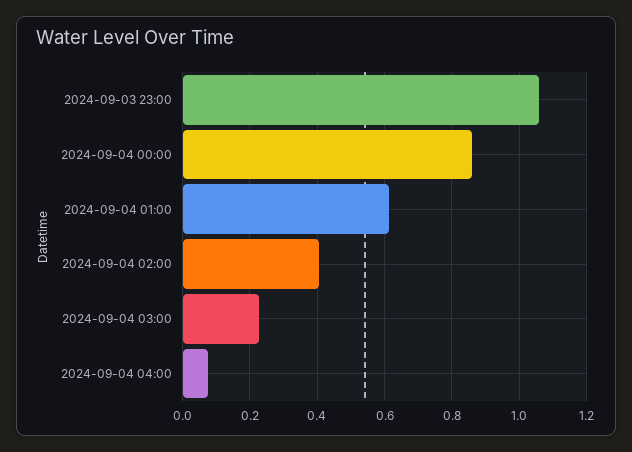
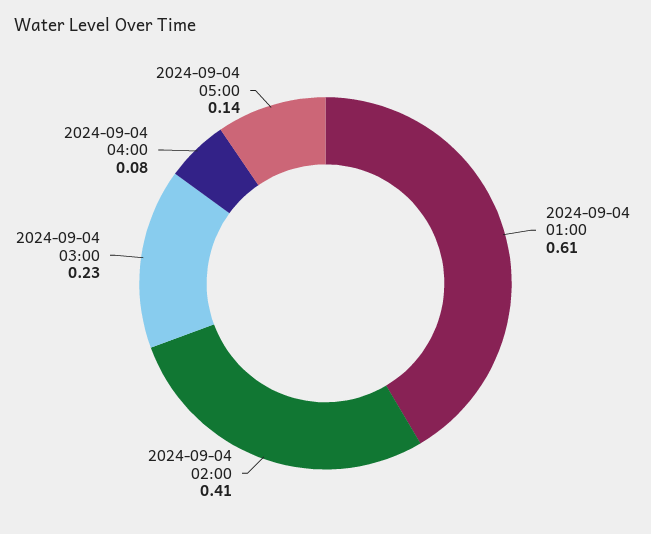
2024-09-03 23:00: 1.06 -> none
2024-09-04 00:00: 0.86 -> none
2024-09-04 05:00: none -> 0.14

